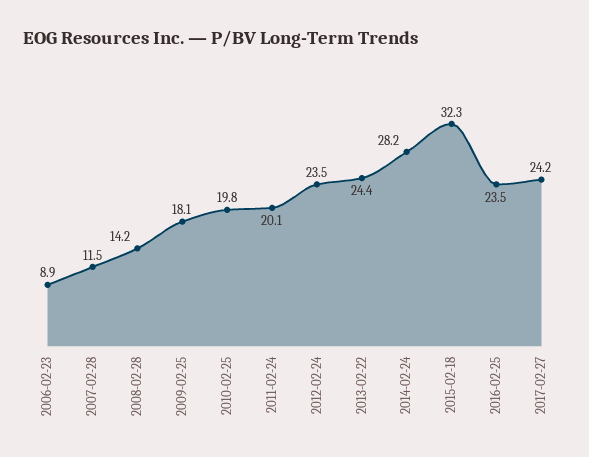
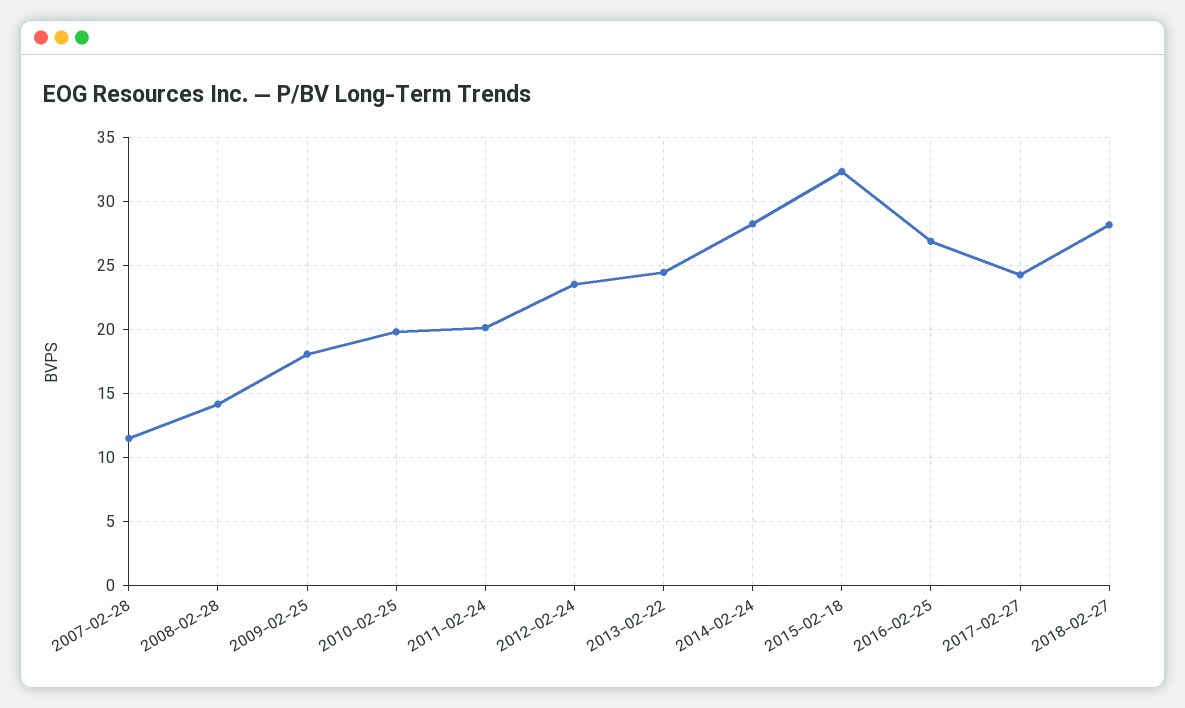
2006-02-23: 8.9 -> none
2016-02-25: 23.5 -> 27
2018-02-27: none -> 28

